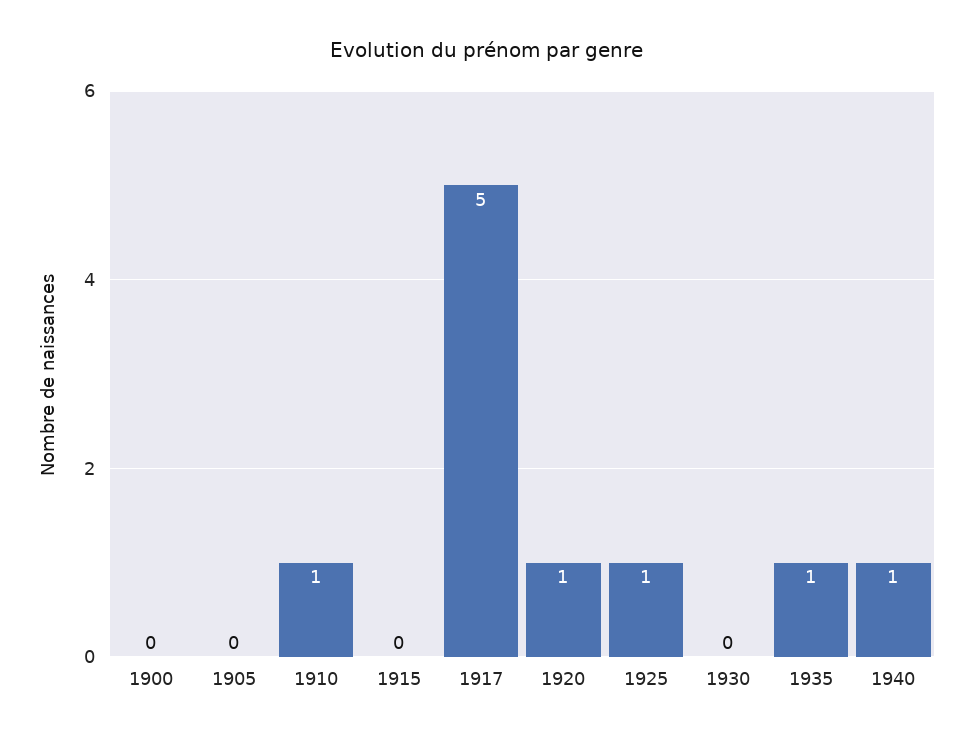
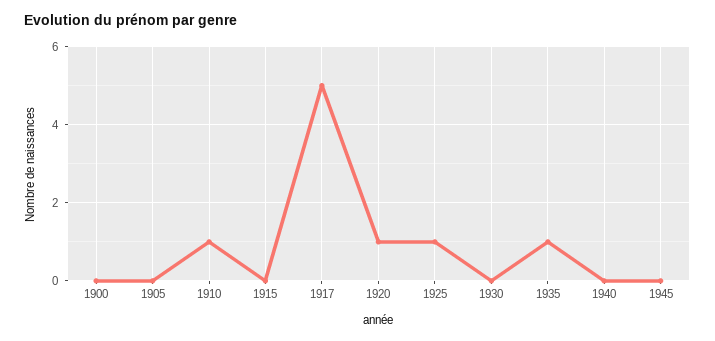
1940: 1 -> 0
1945: none -> 0

